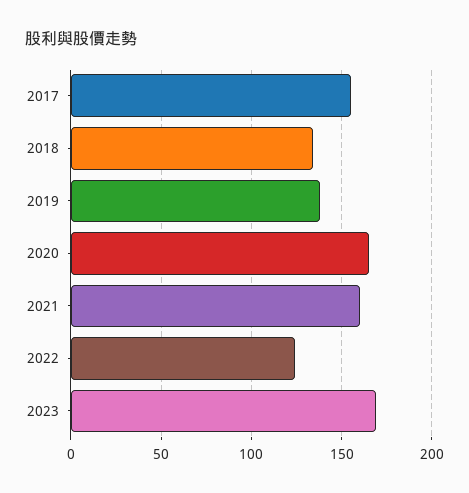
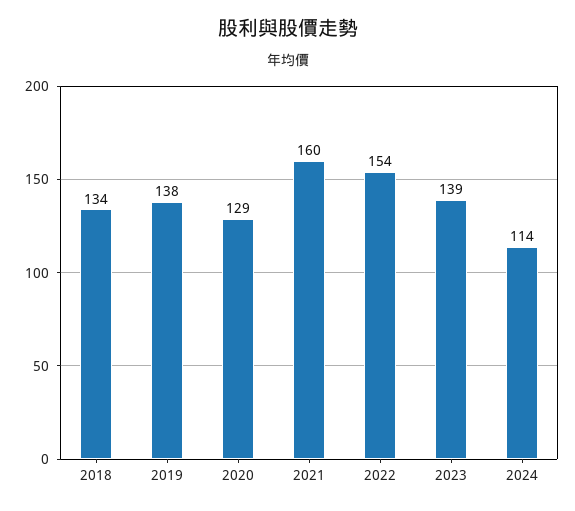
2017: 155 -> none
2020: 165 -> 129
2022: 125 -> 154
2023: 170 -> 139
2024: none -> 114

